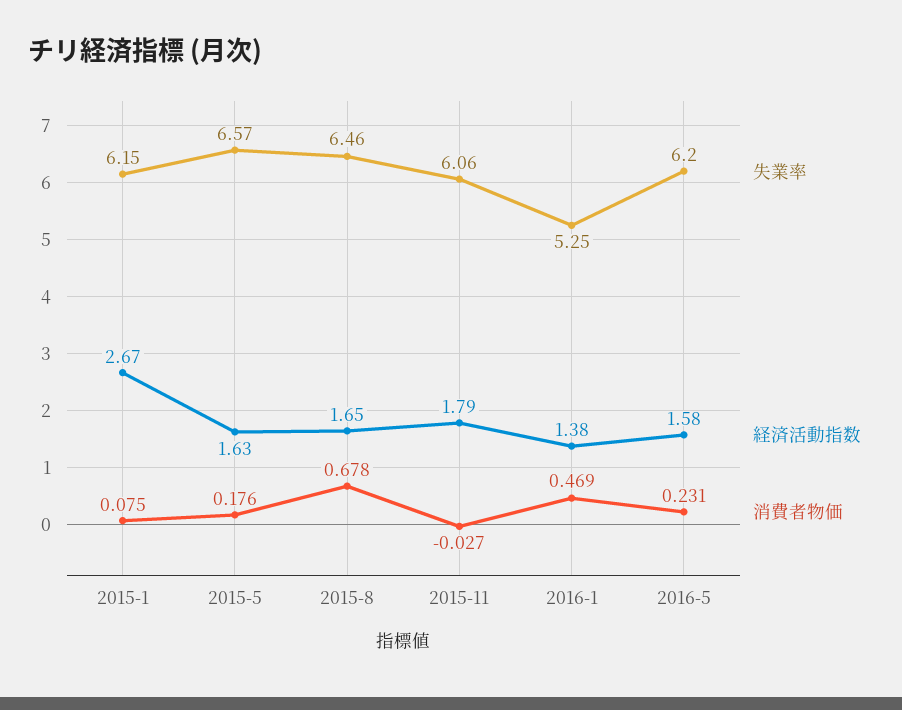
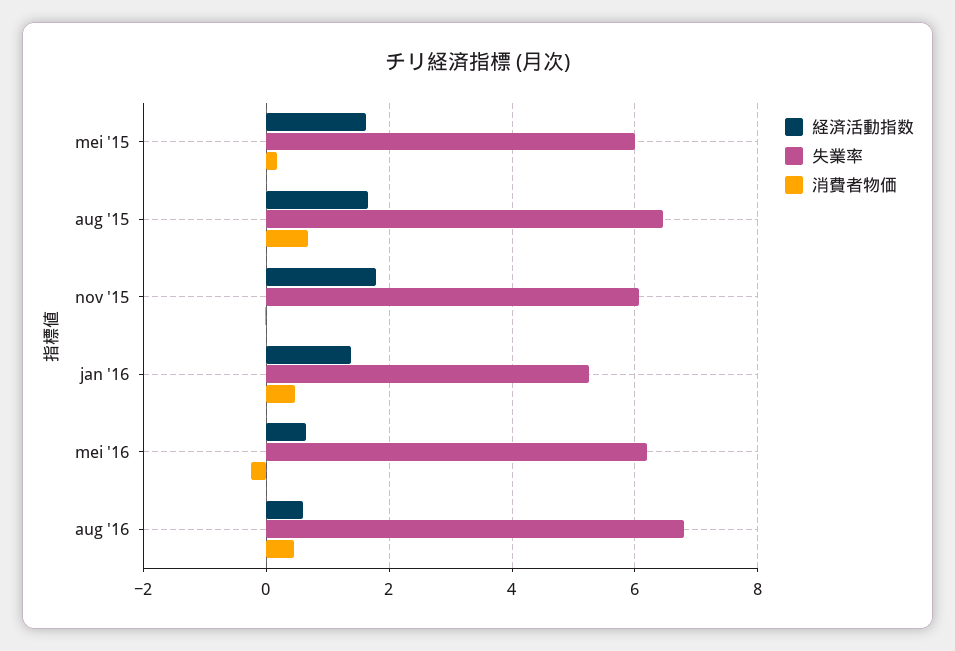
失業率, 2015-1: 6.15 -> none
経済活動指数, 2015-1: 2.67 -> none
消費者物価, 2015-1: 0.075 -> none
失業率, 2015-5: 6.57 -> 6
経済活動指数, 2016-5: 1.58 -> 0.6
消費者物価, 2016-5: 0.231 -> -0.2
経済活動指数, aug '16: none -> 0.6
失業率, aug '16: none -> 6.8
消費者物価, aug '16: none -> 0.4

